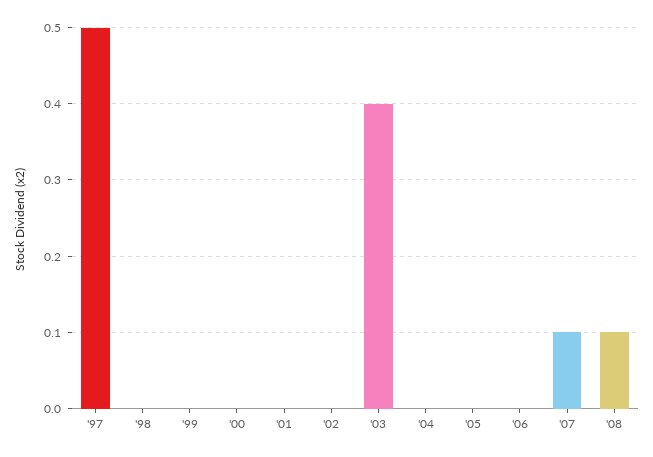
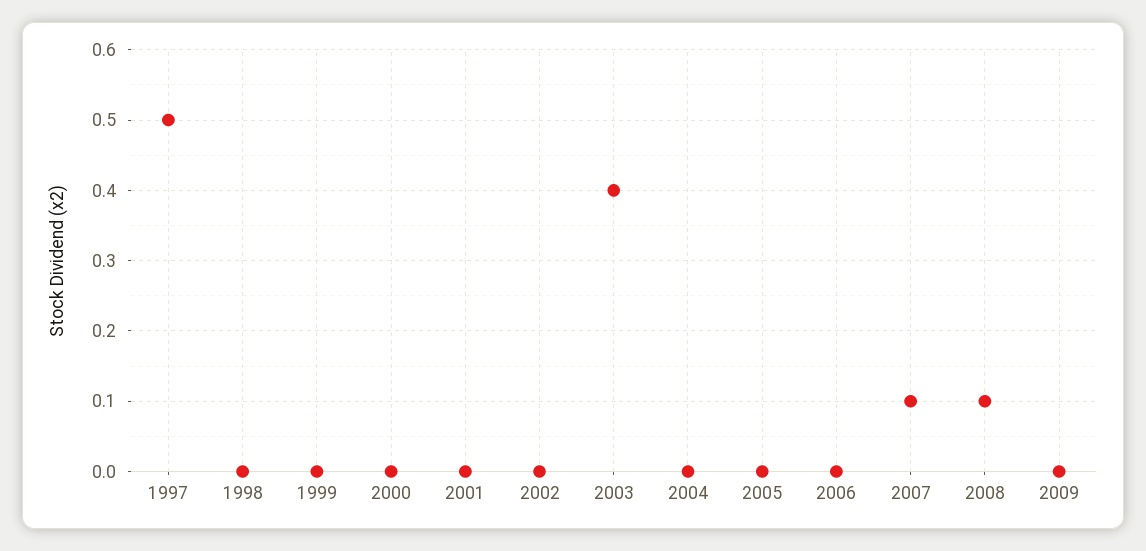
2009: none -> 0

